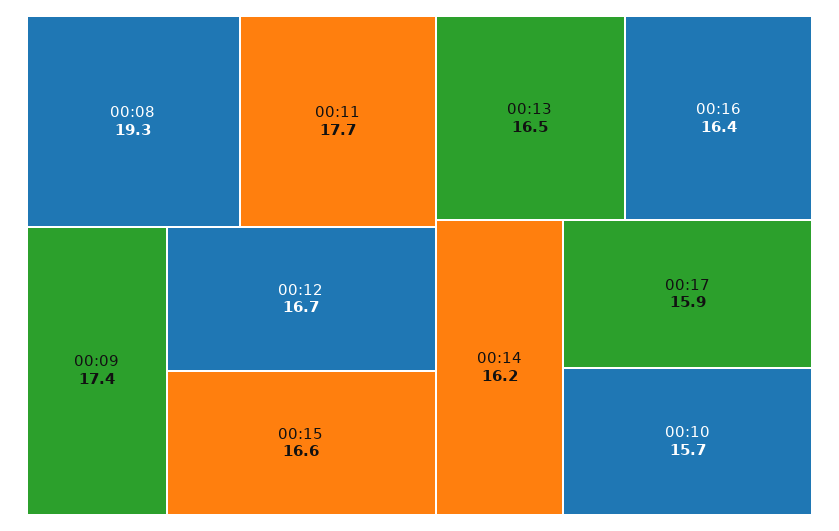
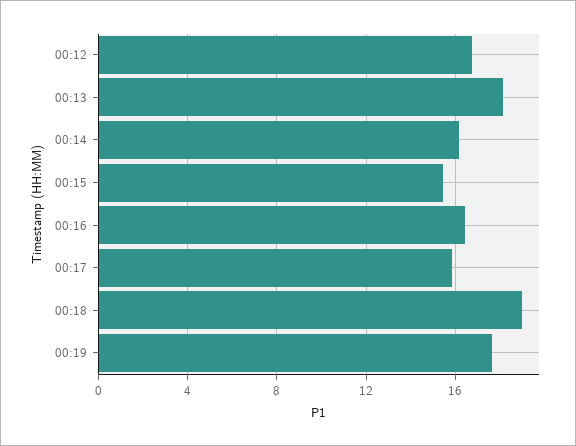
00:08: 19.3 -> none
00:11: 17.7 -> none
00:09: 17.4 -> none
00:15: 16.6 -> 15.5
00:13: 16.5 -> 18
00:10: 15.7 -> none
00:18: none -> 19
00:19: none -> 17.5

